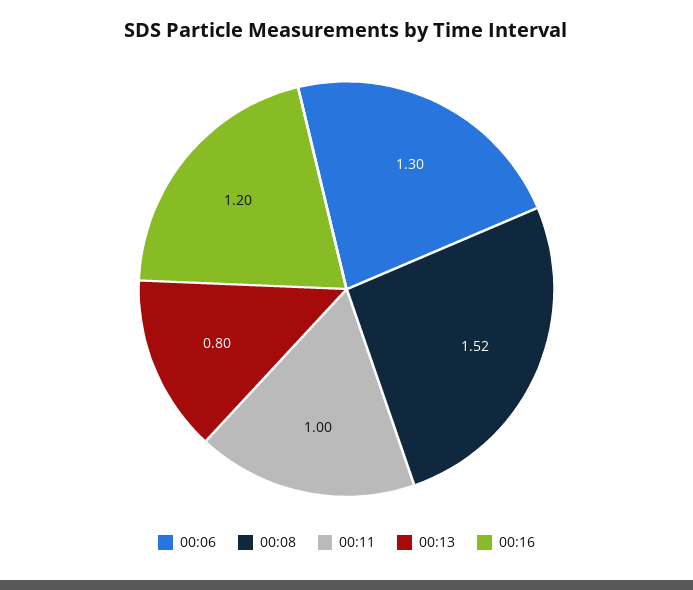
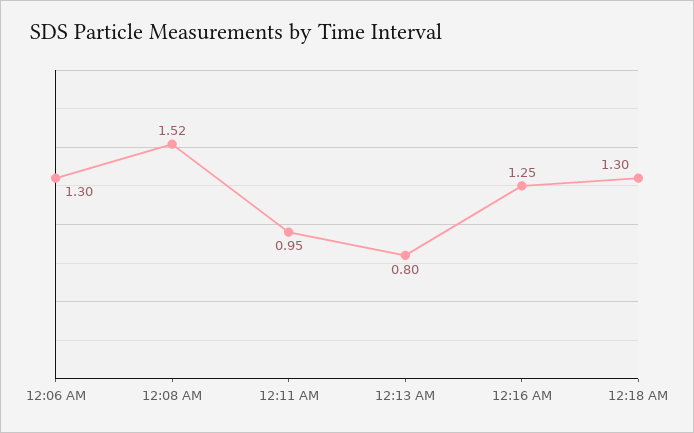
00:11: 1 -> 0.95
00:16: 1.2 -> 1.25
12:18 AM: none -> 1.3

